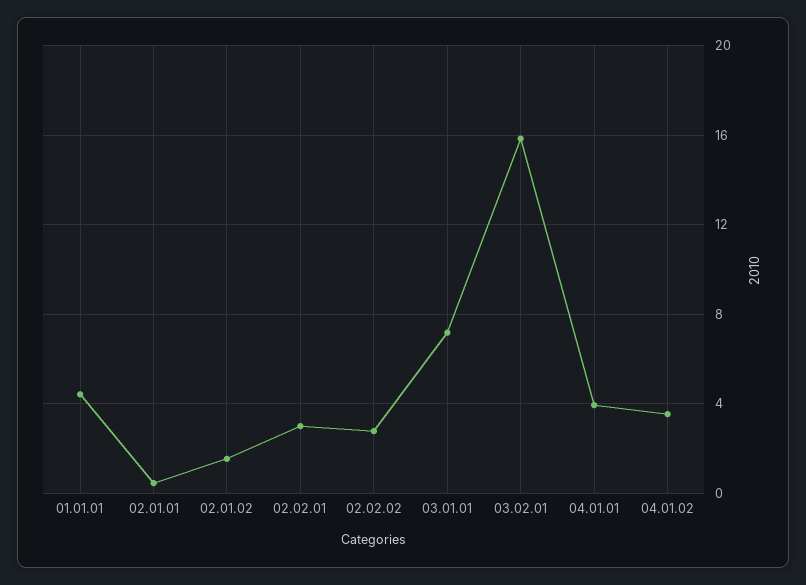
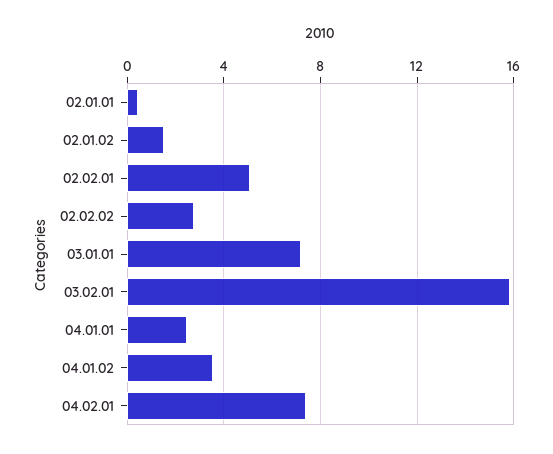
01.01.01: 4.5 -> none
02.02.01: 3 -> 5
04.01.01: 4 -> 2.5
04.02.01: none -> 7.5

